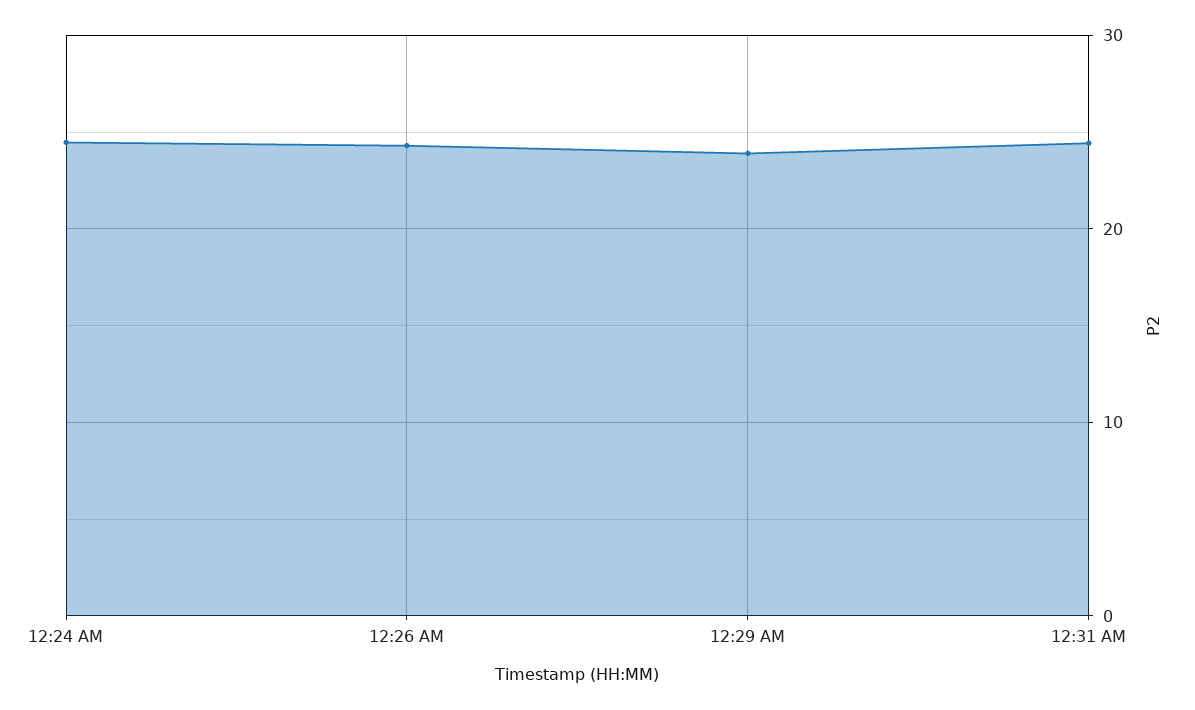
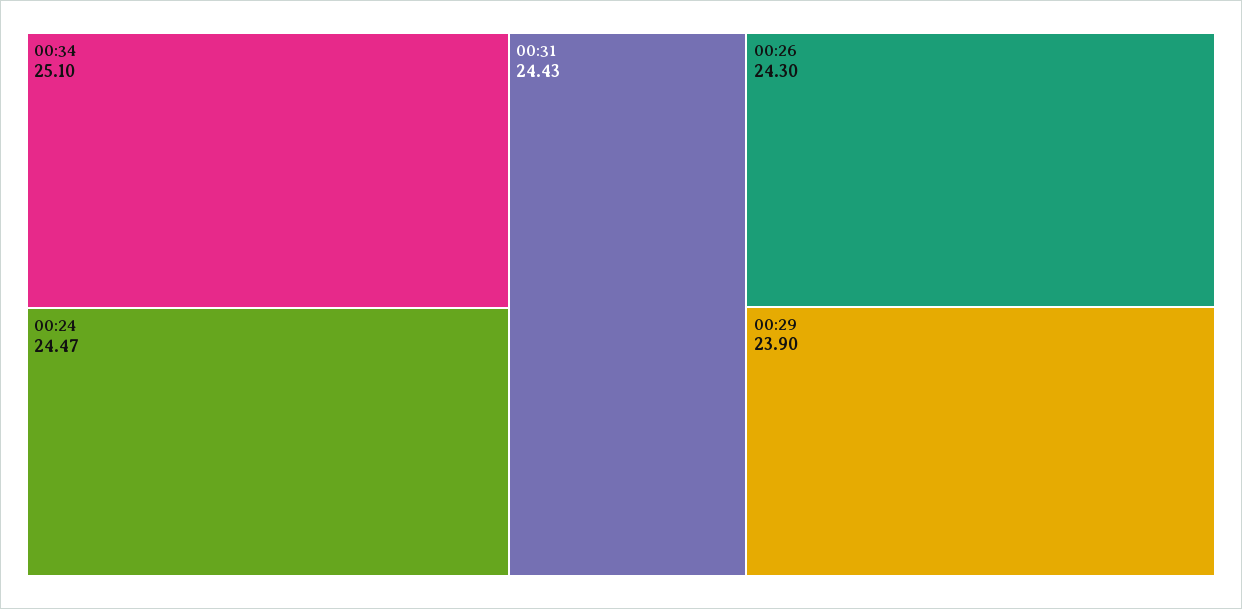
00:34: none -> 25.1

